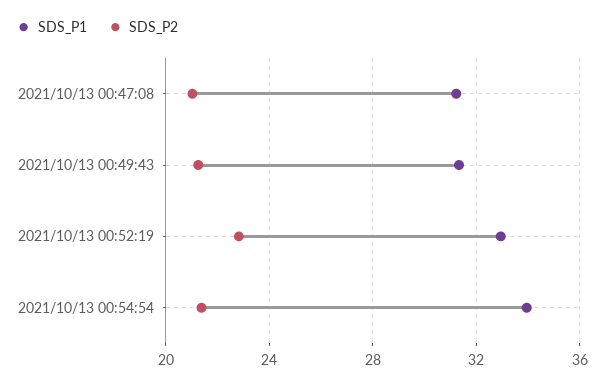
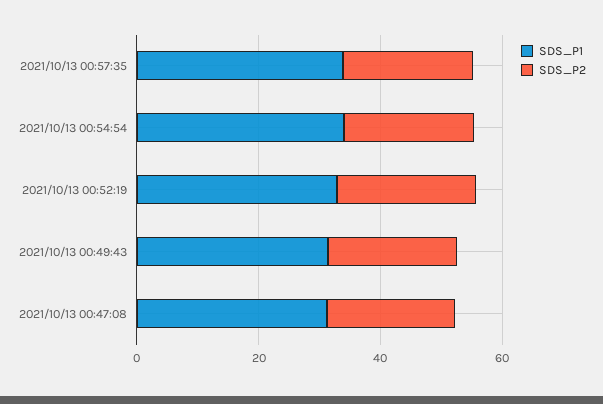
SDS_P1, 2021/10/13 00:57:35: none -> 35
SDS_P2, 2021/10/13 00:57:35: none -> 20

